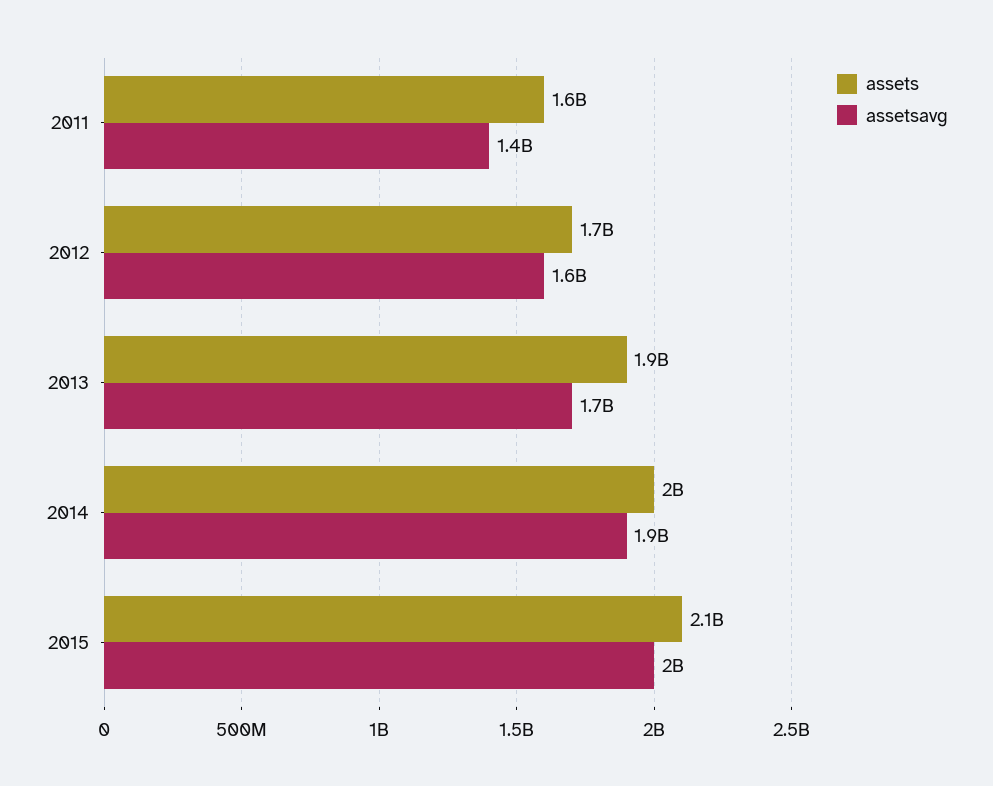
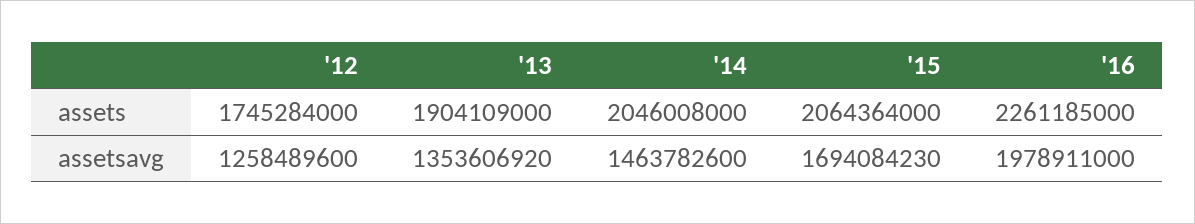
assets, 2011: 1600000000 -> none
assetsavg, 2011: 1400000000 -> none
assetsavg, 2012: 1600000000 -> 1258489600
assetsavg, 2013: 1700000000 -> 1353606920
assetsavg, 2014: 1900000000 -> 1463782600
assetsavg, 2015: 2000000000 -> 1694084230
assets, '16: none -> 2261185000
assetsavg, '16: none -> 1978911000

